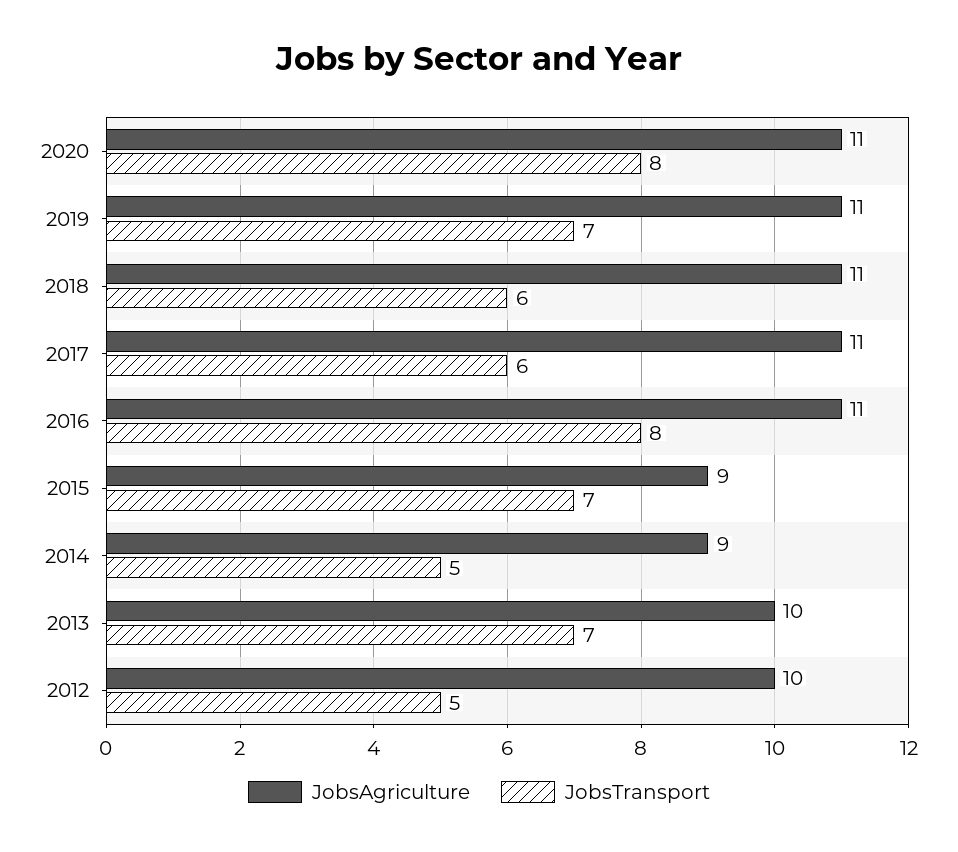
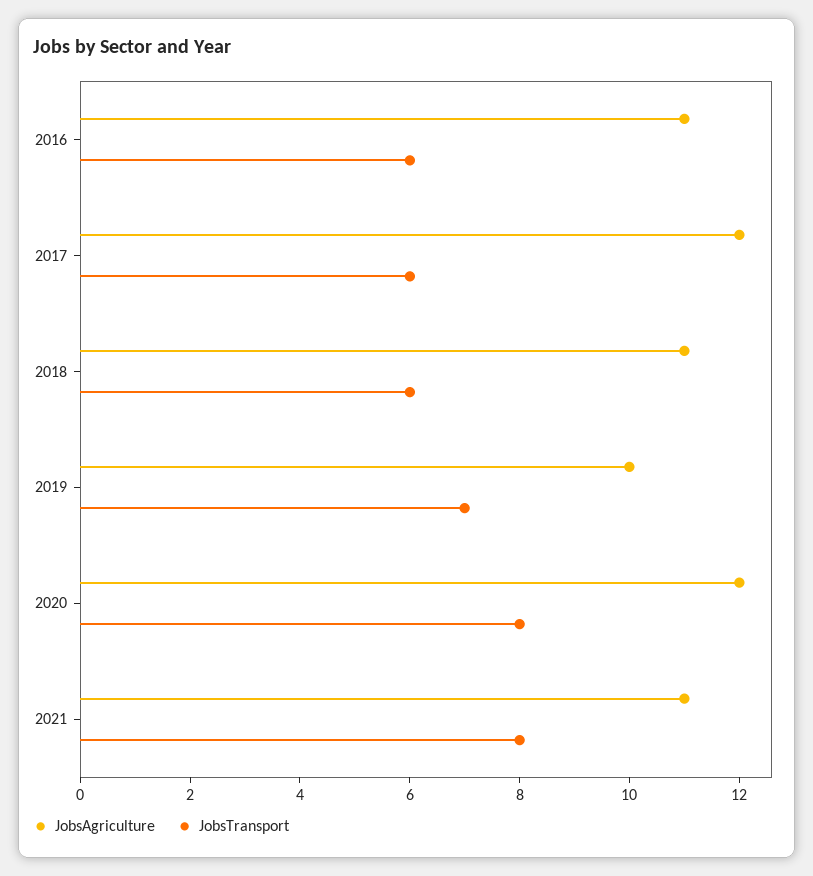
JobsAgriculture, 2020: 11 -> 12
JobsAgriculture, 2019: 11 -> 10
JobsAgriculture, 2017: 11 -> 12
JobsTransport, 2016: 8 -> 6
JobsAgriculture, 2015: 9 -> none
JobsTransport, 2015: 7 -> none
JobsAgriculture, 2014: 9 -> none
JobsTransport, 2014: 5 -> none
JobsAgriculture, 2013: 10 -> none
JobsTransport, 2013: 7 -> none
JobsAgriculture, 2012: 10 -> none
JobsTransport, 2012: 5 -> none
JobsAgriculture, 2021: none -> 11
JobsTransport, 2021: none -> 8

